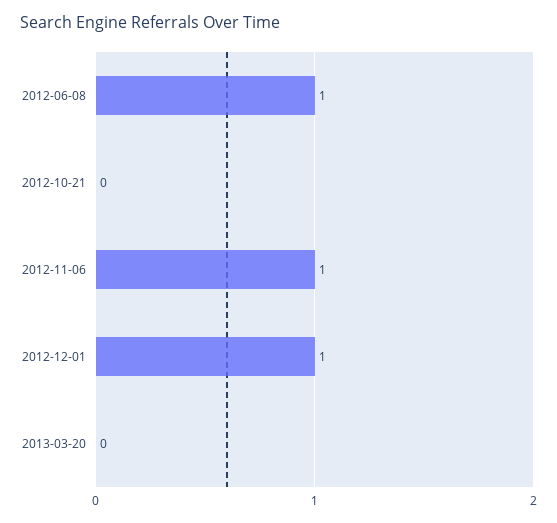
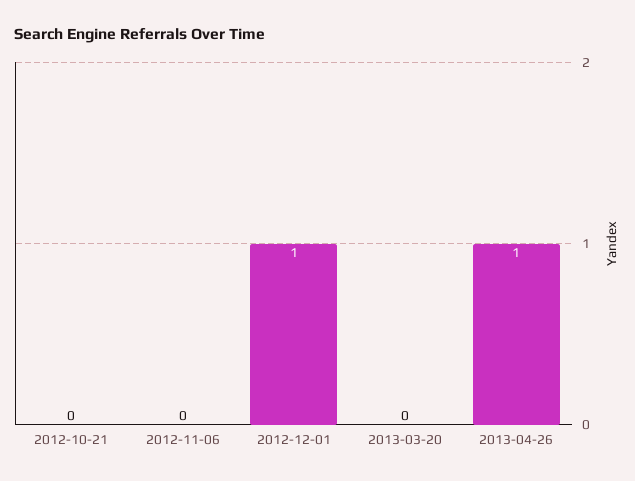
2012-06-08: 1 -> none
2012-11-06: 1 -> 0
2013-04-26: none -> 1

